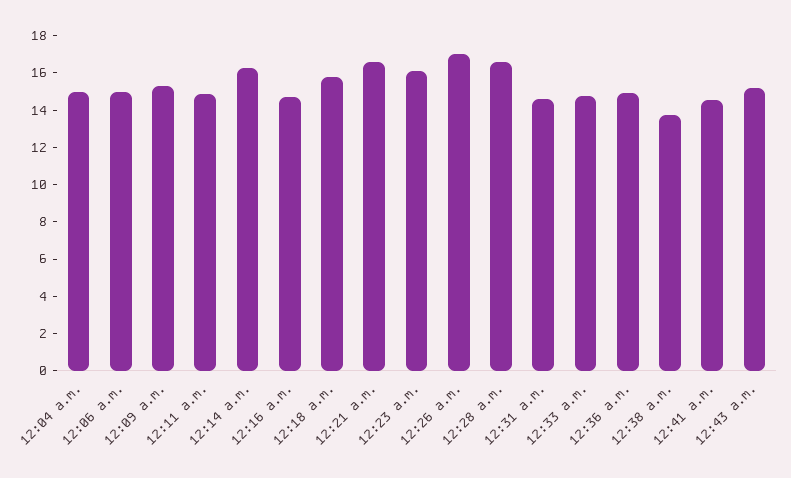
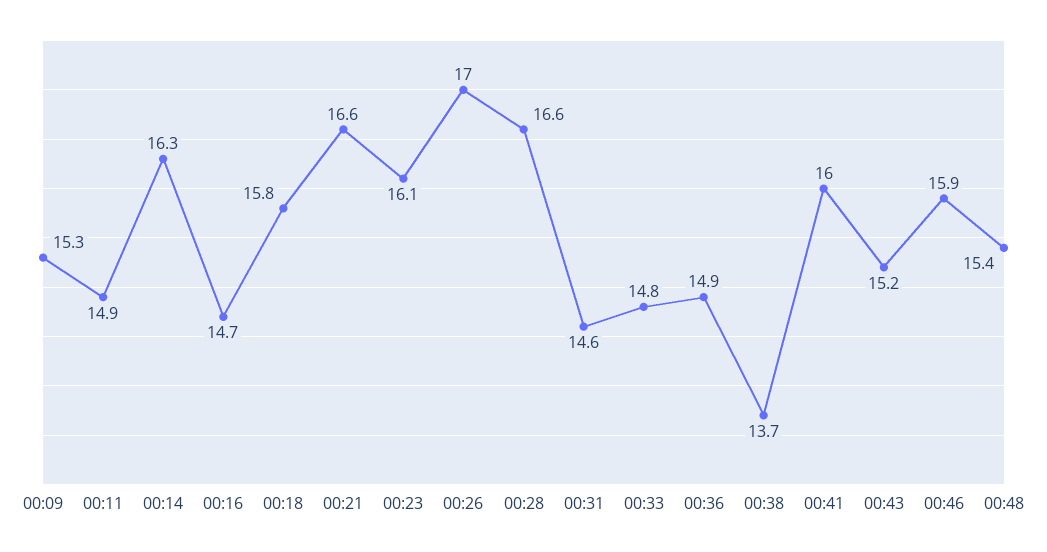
12:04 a.m.: 15 -> none
12:06 a.m.: 15 -> none
12:41 a.m.: 14.5 -> 16
00:46: none -> 15.9
00:48: none -> 15.4

